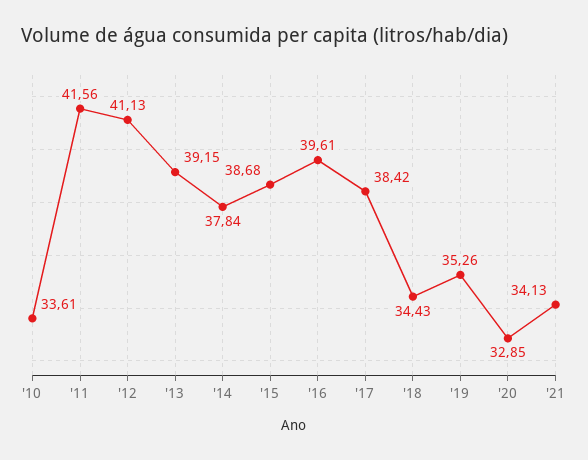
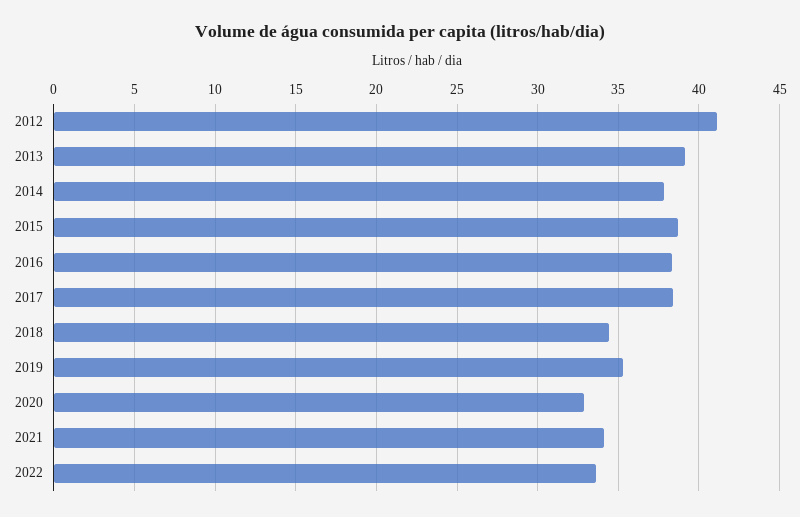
'10: 33.61 -> none
'11: 41.56 -> none
'16: 39.61 -> 38.5
2022: none -> 33.5

